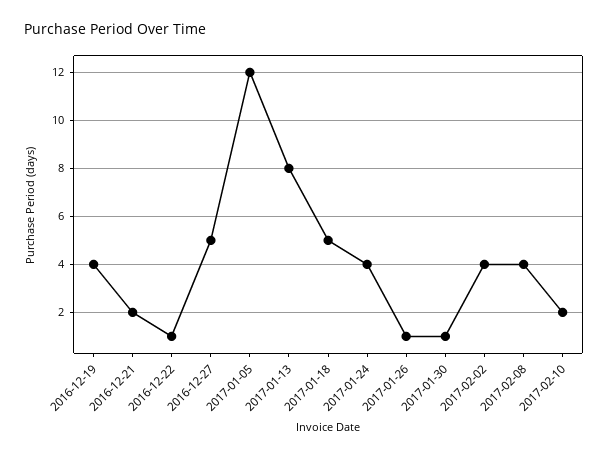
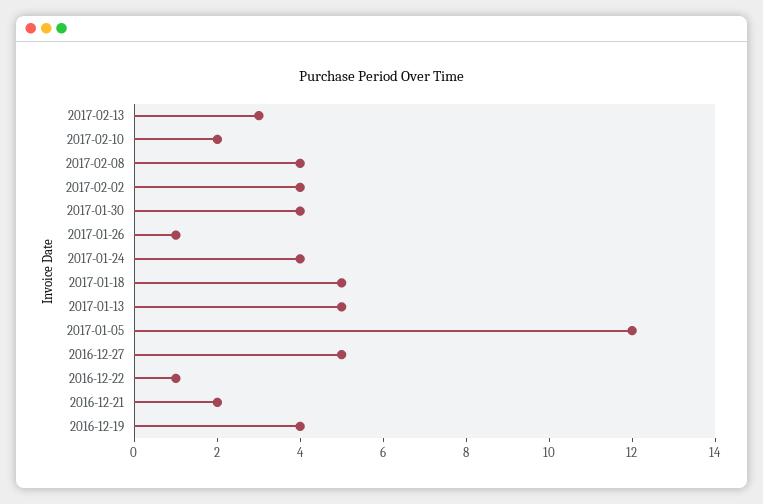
2017-01-13: 8 -> 5
2017-01-30: 1 -> 4
2017-02-13: none -> 3

